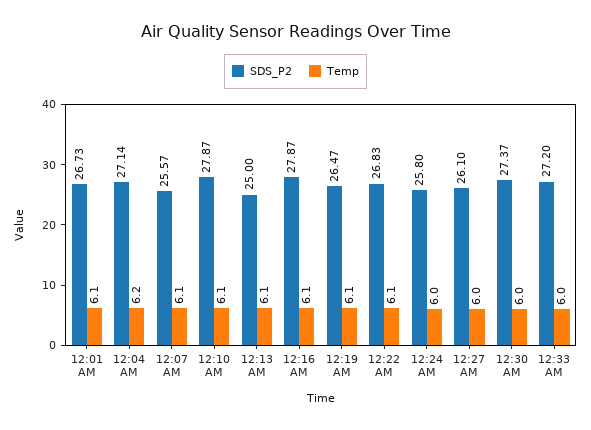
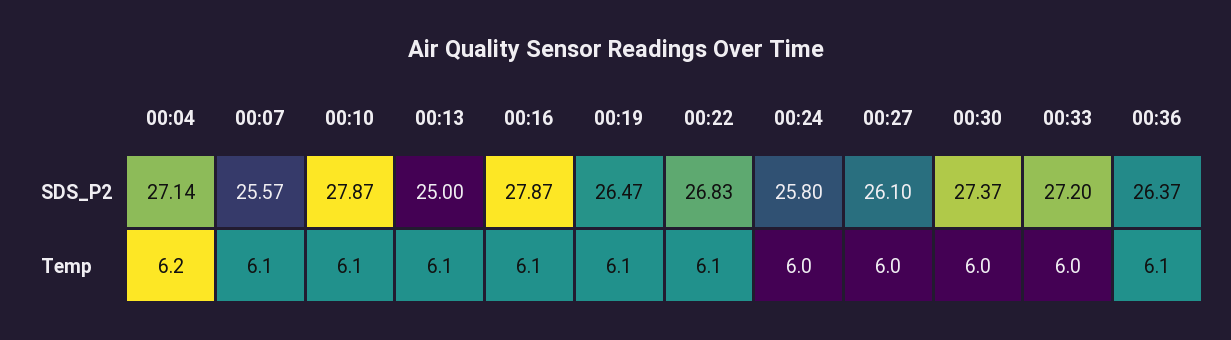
SDS_P2, 12:01 AM: 26.73 -> none
Temp, 12:01 AM: 6.1 -> none
SDS_P2, 00:36: none -> 26.37
Temp, 00:36: none -> 6.1

